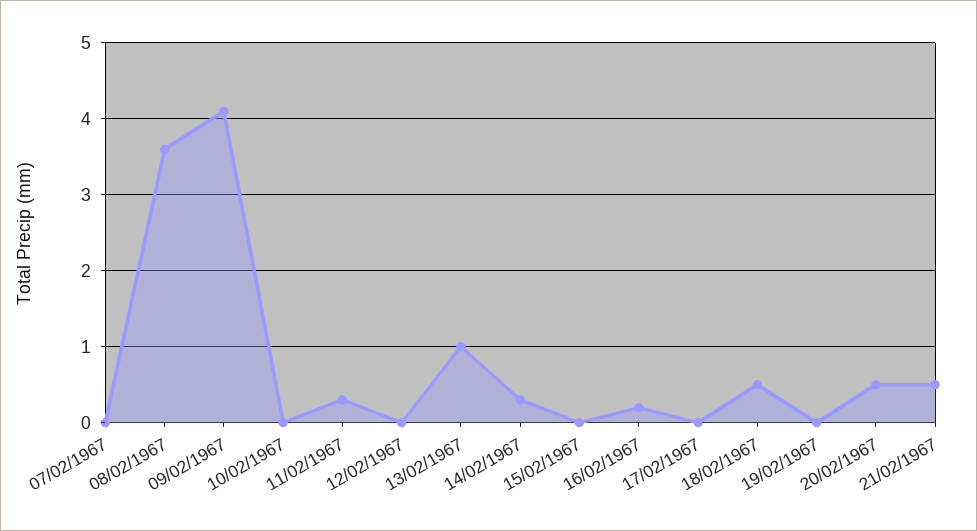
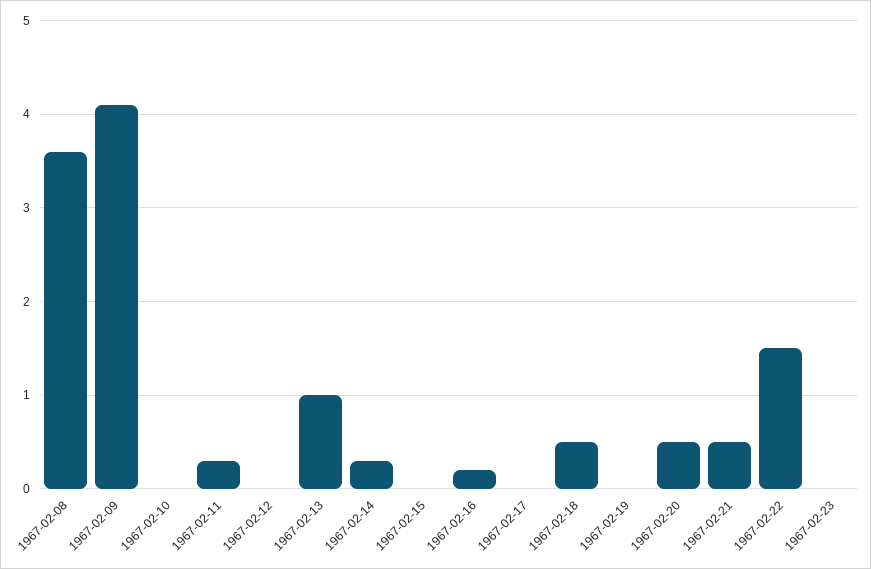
07/02/1967: 0 -> none
1967-02-22: none -> 1.5
1967-02-23: none -> 0

